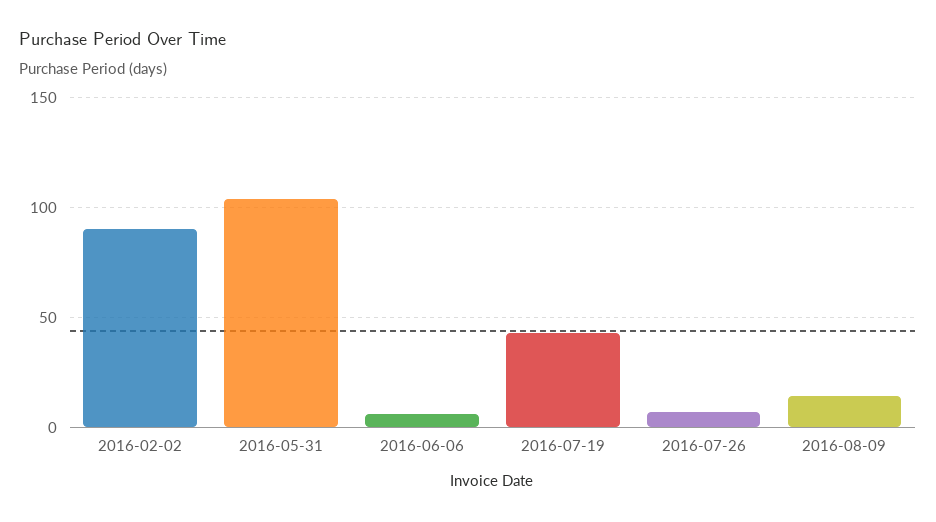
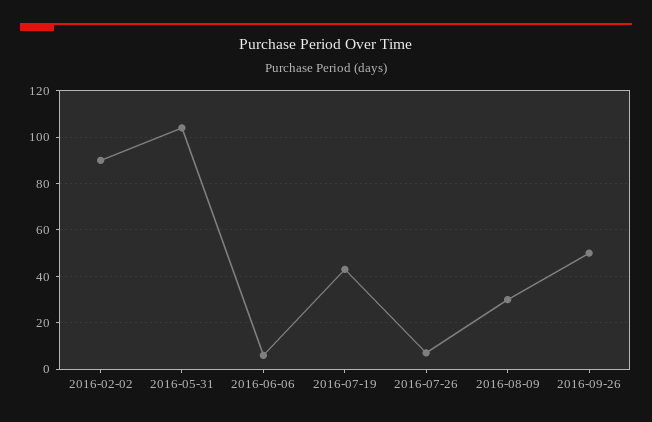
2016-08-09: 15 -> 30
2016-09-26: none -> 50

